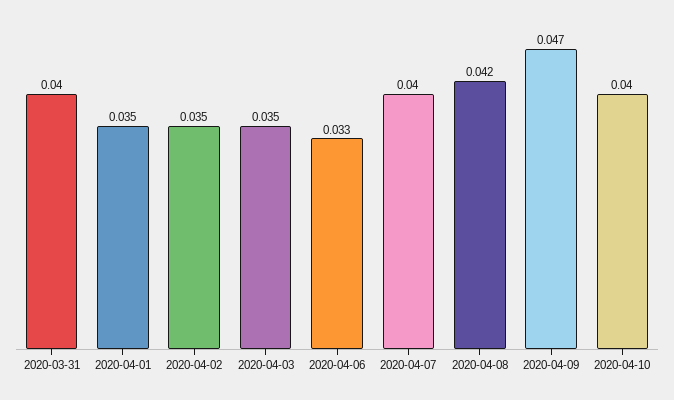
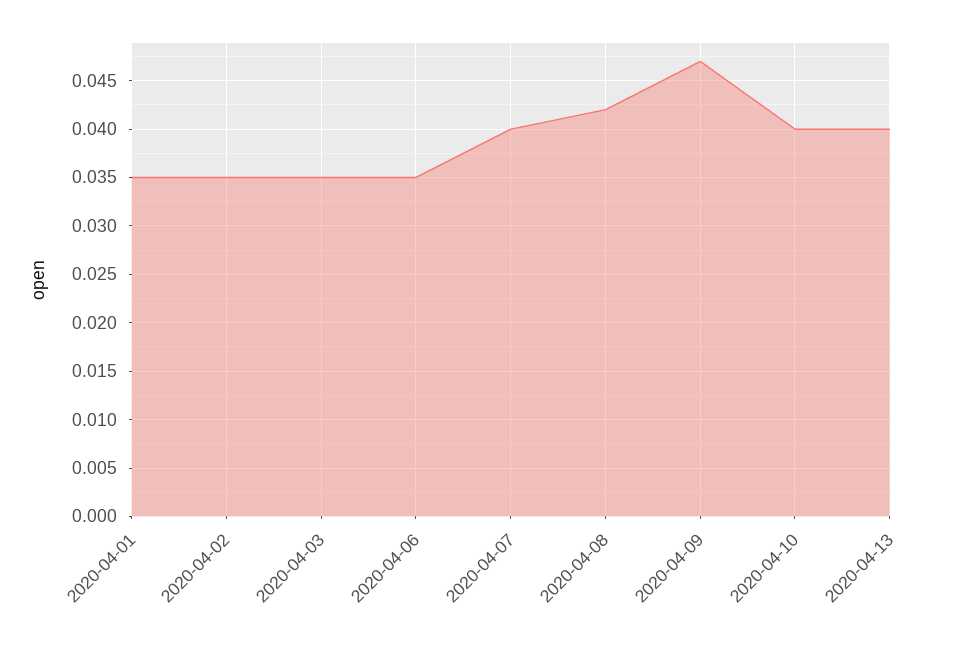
2020-03-31: 0.04 -> none
2020-04-06: 0.033 -> 0.035
2020-04-13: none -> 0.04

